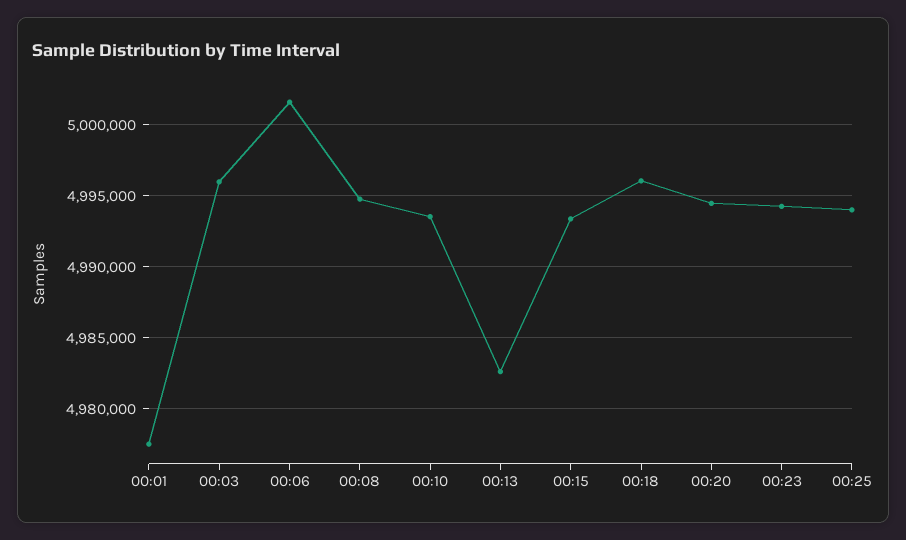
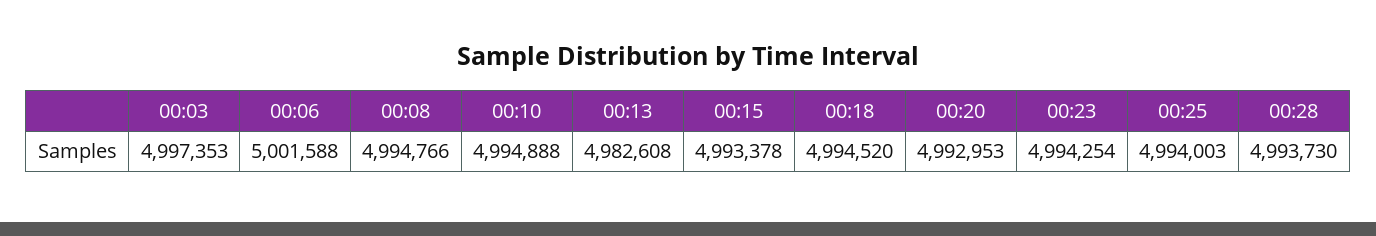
00:01: 4977500 -> none
00:03: 4996000 -> 4997353
00:10: 4993500 -> 4994888
00:18: 4996000 -> 4994520
00:20: 4994500 -> 4992953
00:28: none -> 4993730

